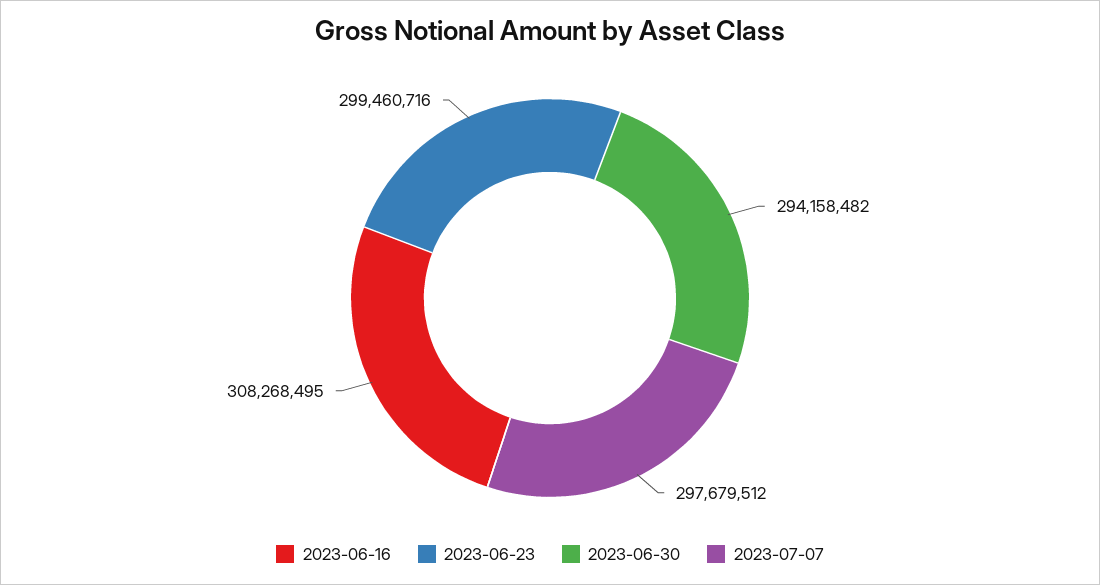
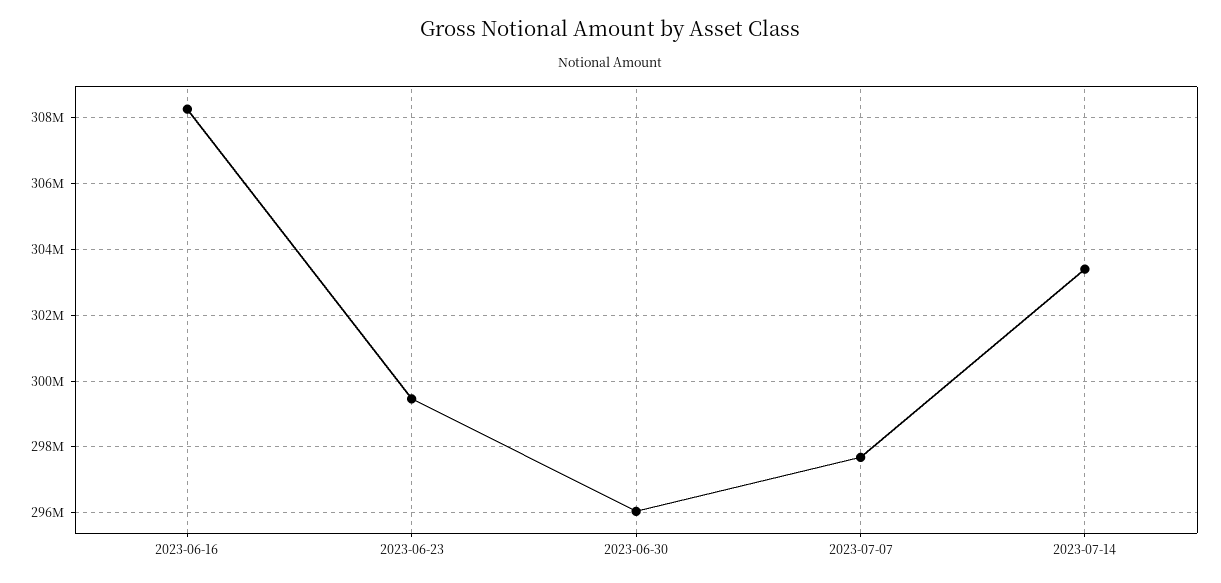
2023-06-30: 294158482 -> 296000000
2023-07-14: none -> 303400000

